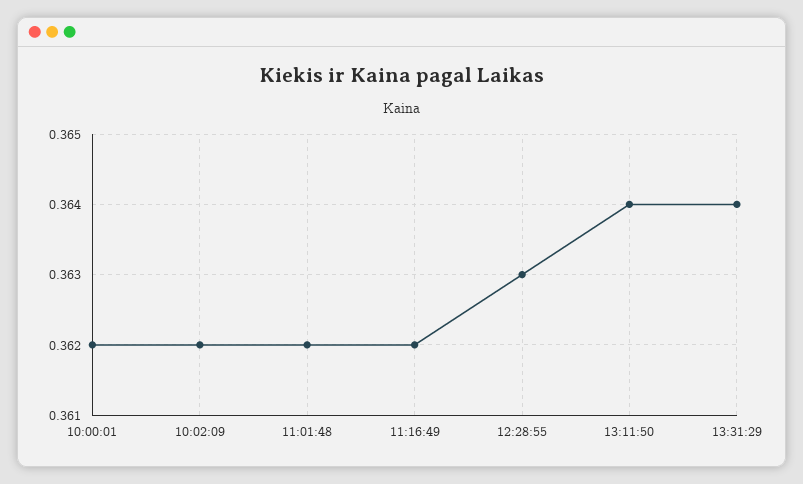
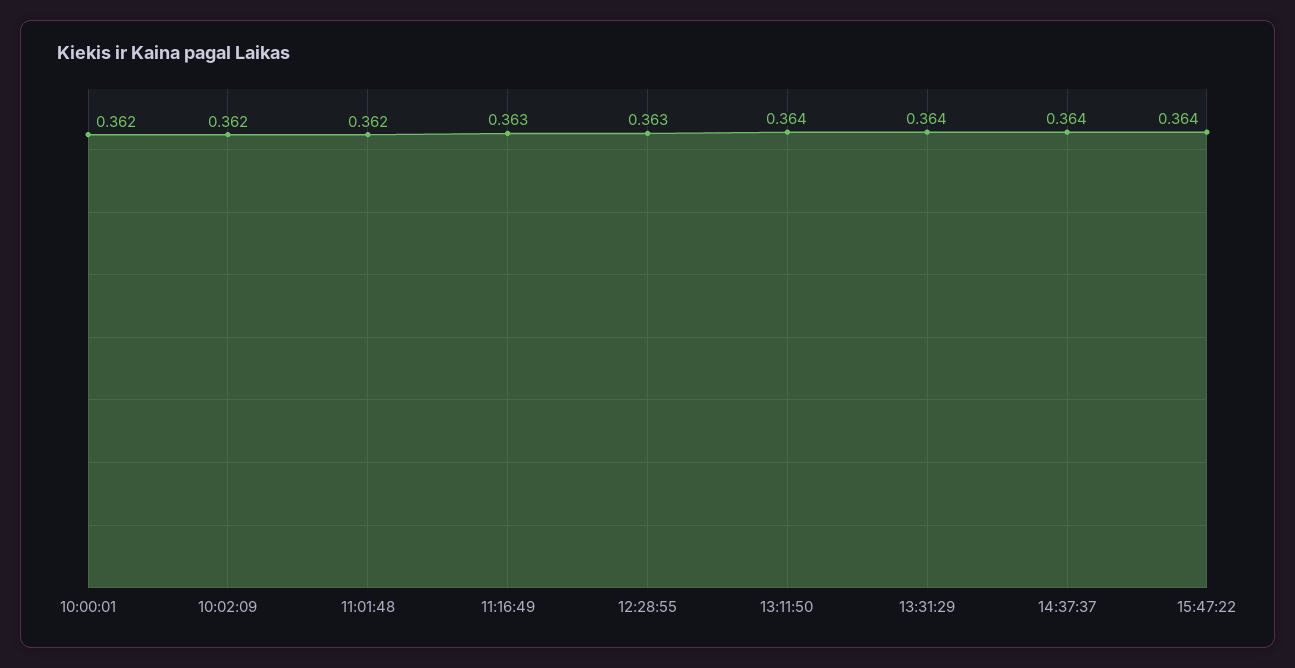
11:16:49: 0.362 -> 0.363
14:37:37: none -> 0.364
15:47:22: none -> 0.364

